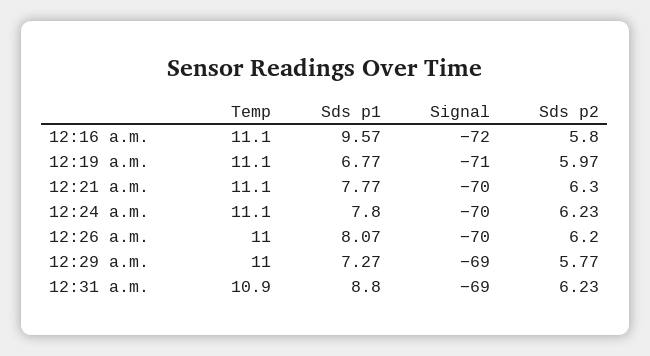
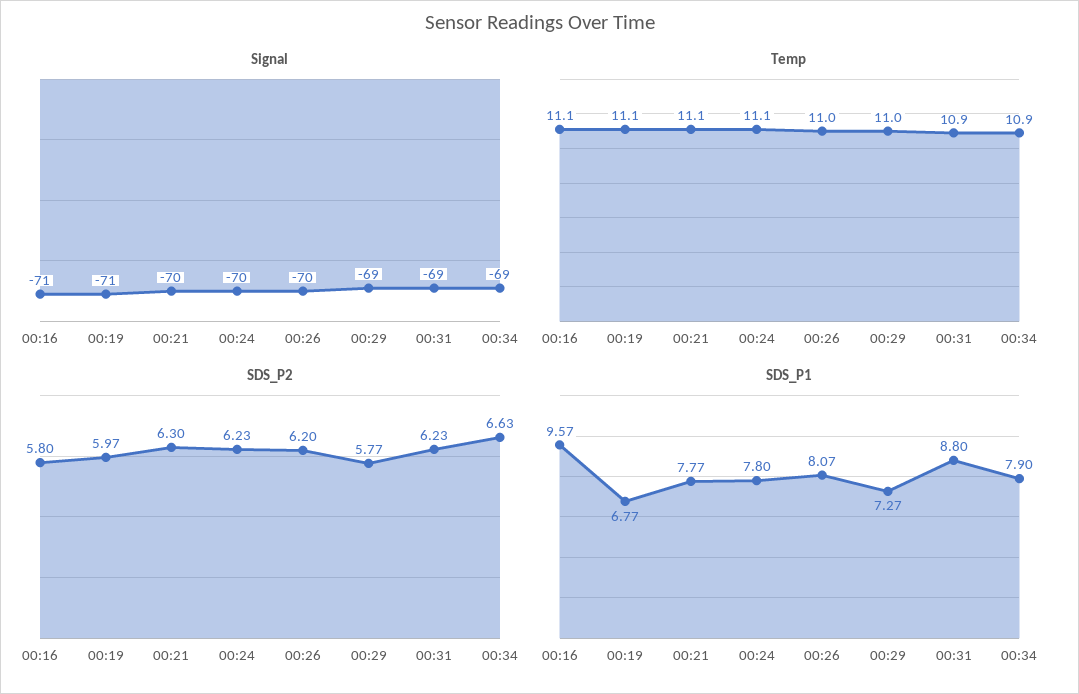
Signal, 12:16 a.m.: -72 -> -71
Signal, 00:34: none -> -69
Temp, 00:34: none -> 10.9
Sds p2, 00:34: none -> 6.63
Sds p1, 00:34: none -> 7.9

